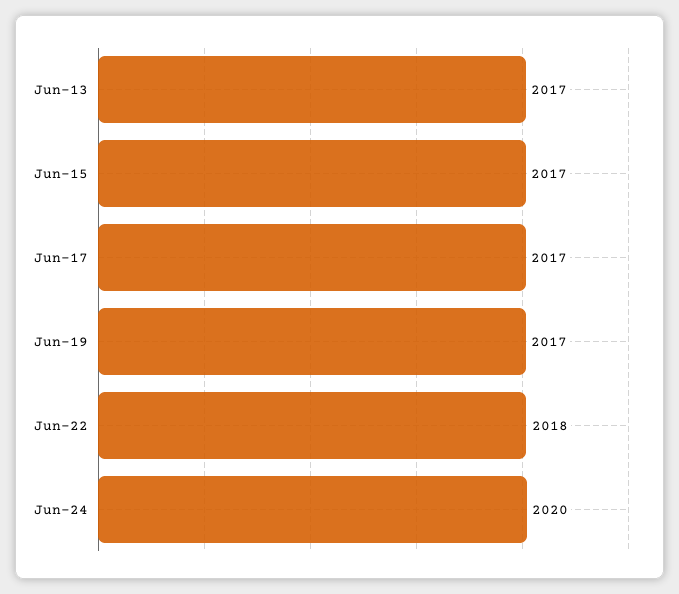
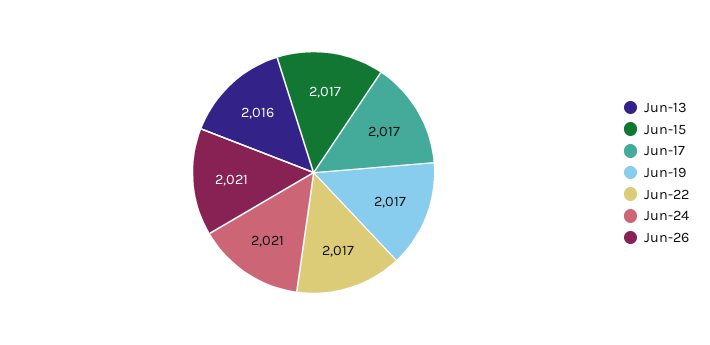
Jun-13: 2017 -> 2016
Jun-22: 2018 -> 2017
Jun-24: 2020 -> 2021
Jun-26: none -> 2021

